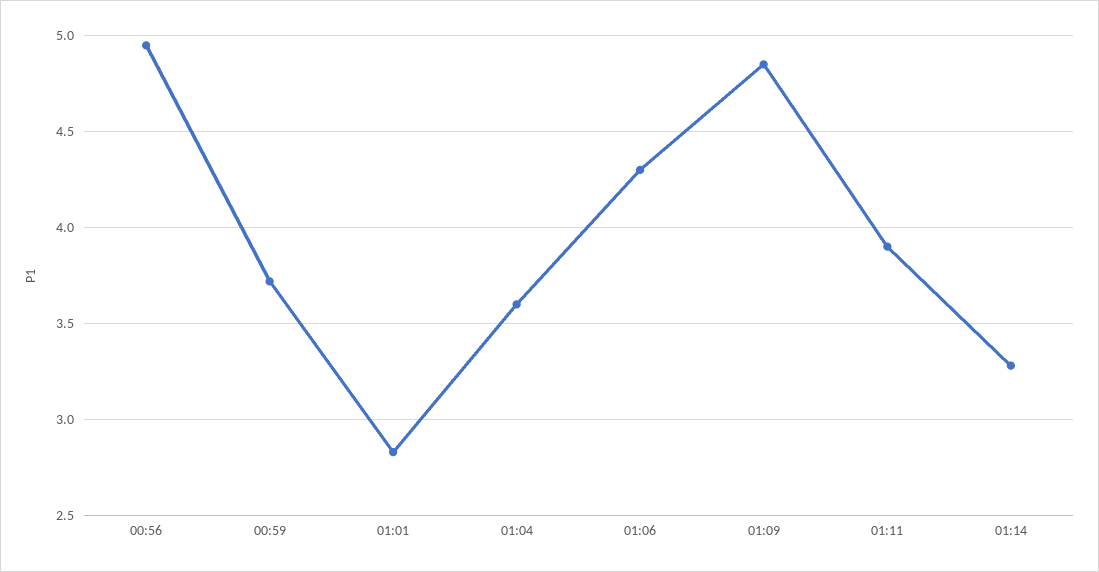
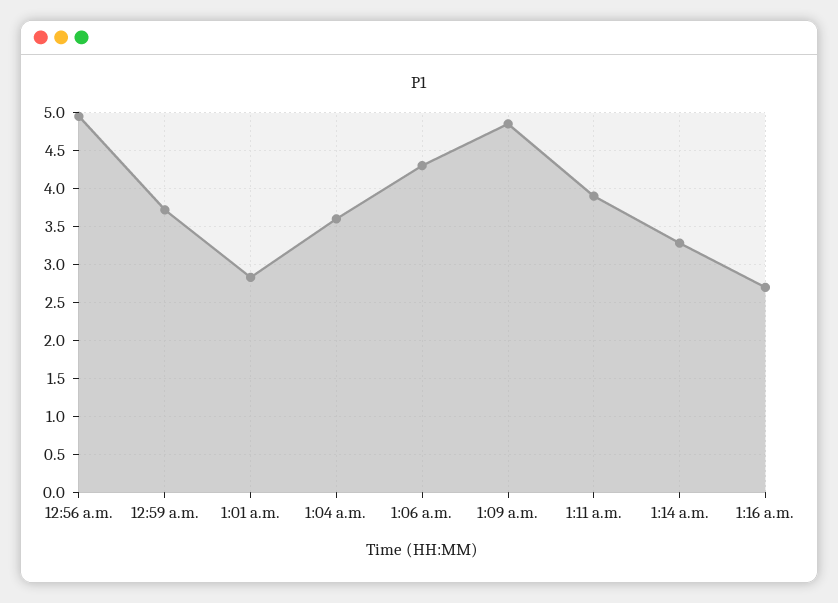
1:16 a.m.: none -> 2.7

